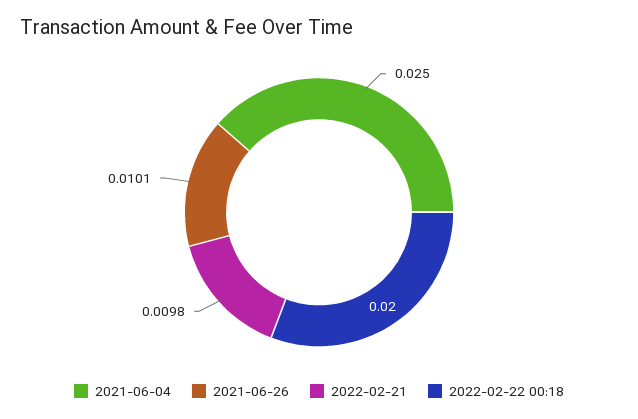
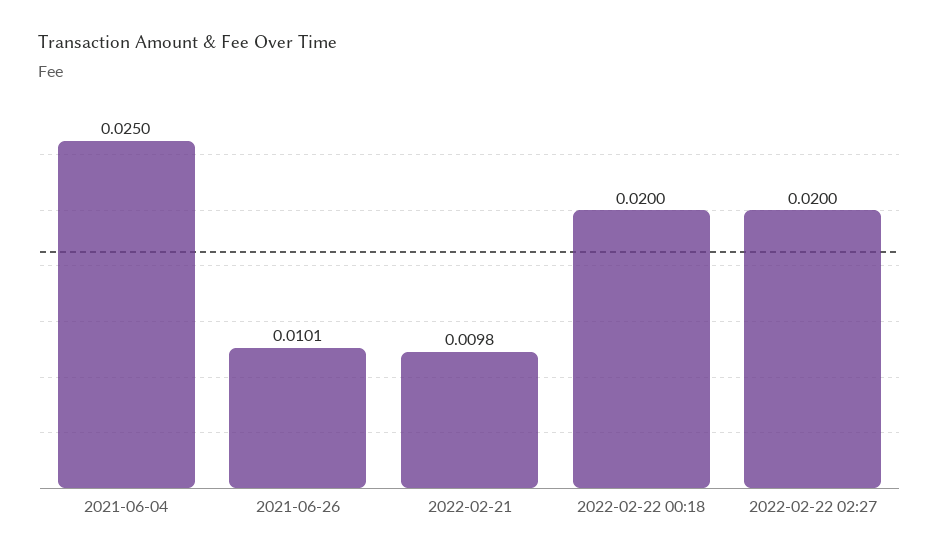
2022-02-22 02:27: none -> 0.02

